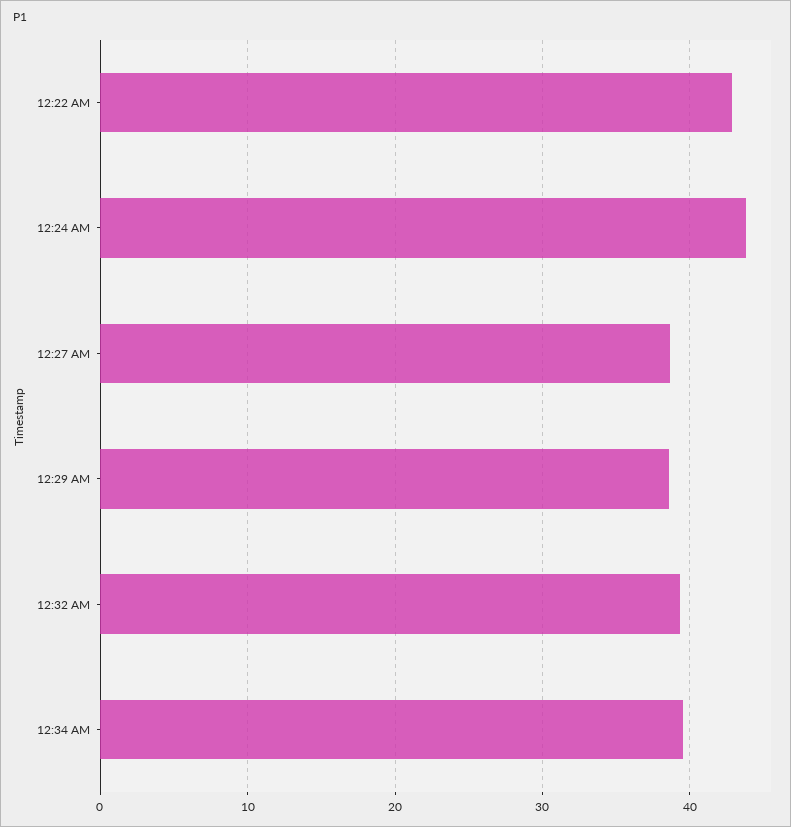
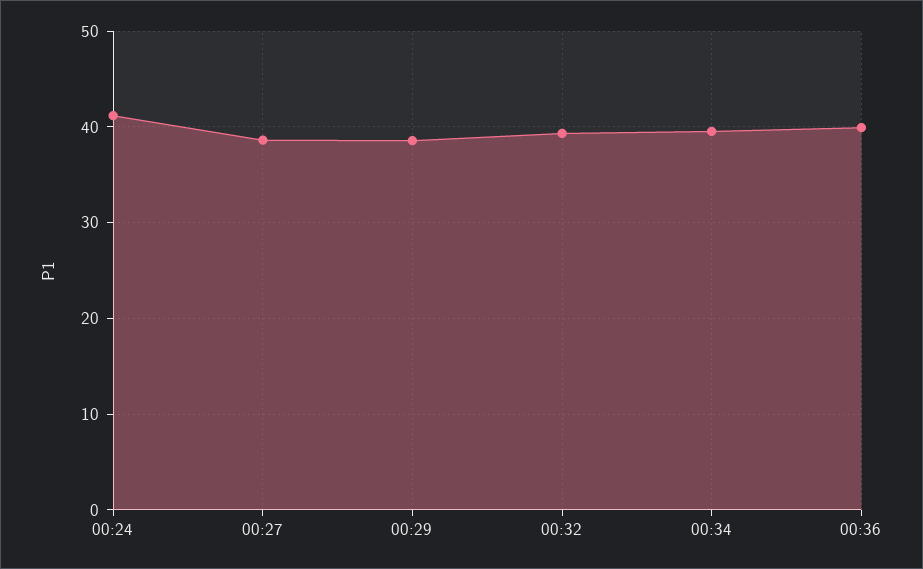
12:22 AM: 43 -> none
12:24 AM: 44 -> 41
00:36: none -> 40

